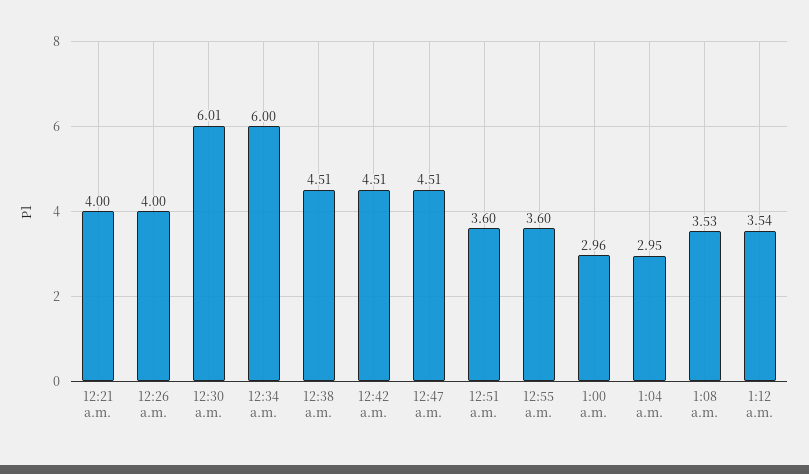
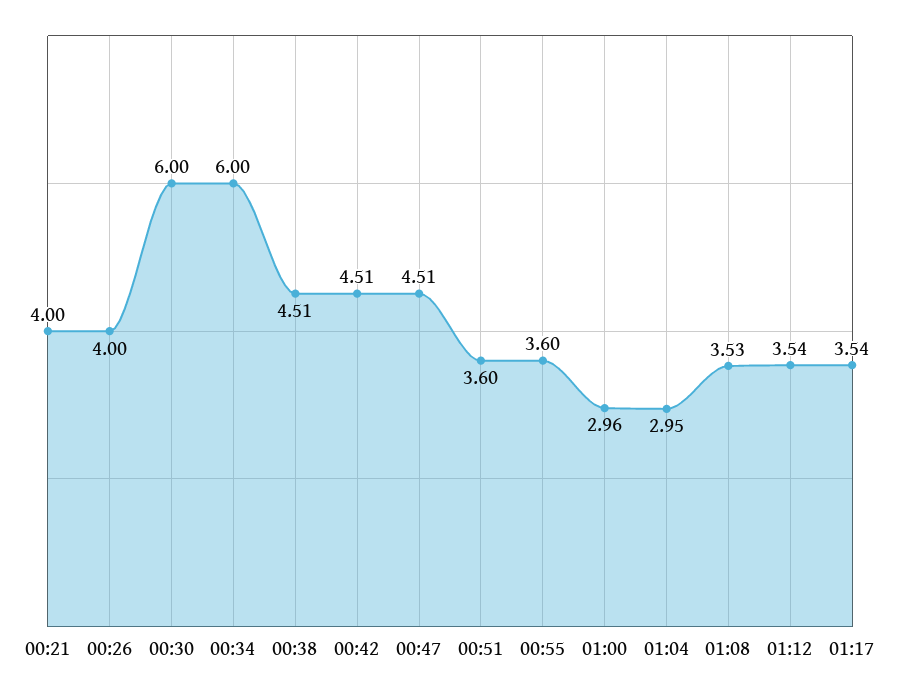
12:30 a.m.: 6.01 -> 6
01:17: none -> 3.54

